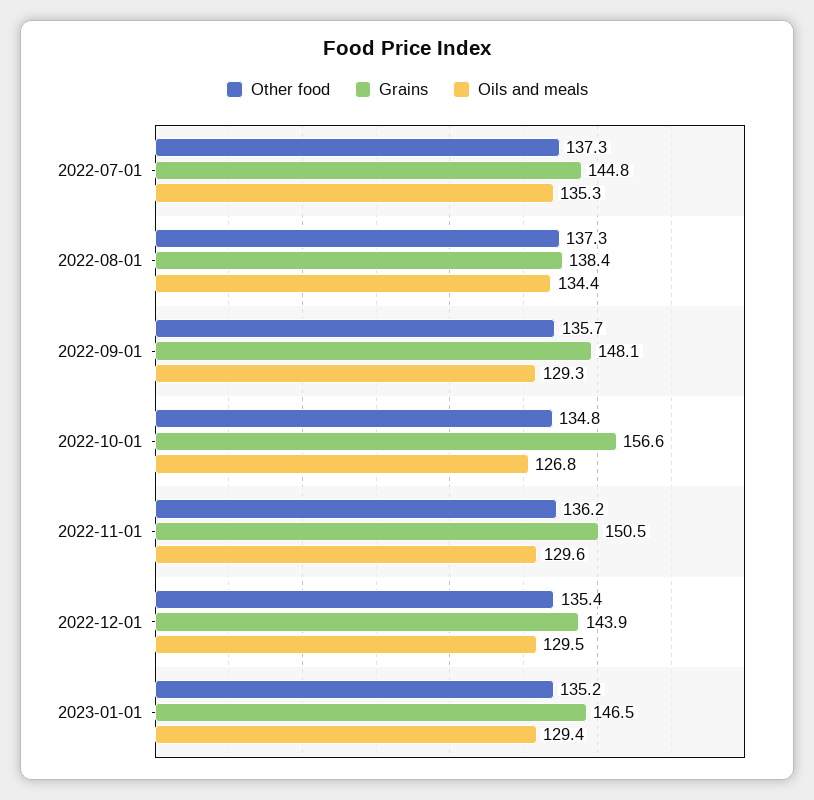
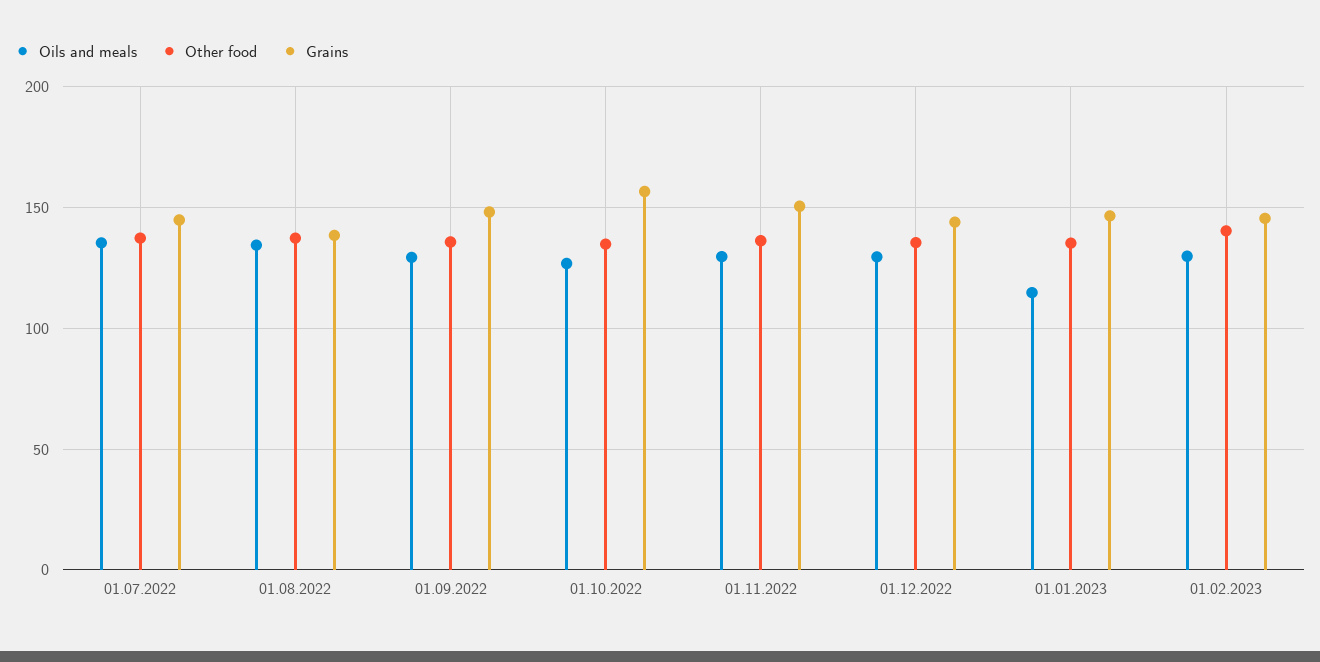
Oils and meals, 2023-01-01: 129.4 -> 115
Oils and meals, 01.02.2023: none -> 130
Other food, 01.02.2023: none -> 140
Grains, 01.02.2023: none -> 145

